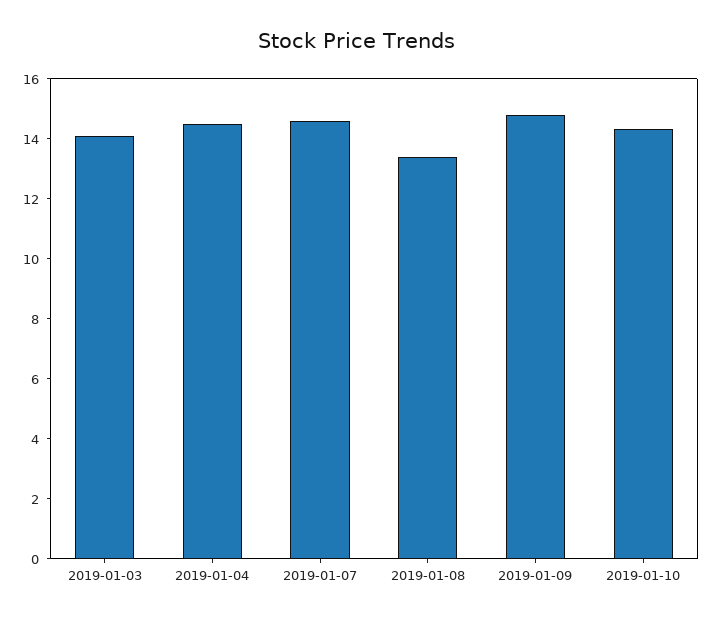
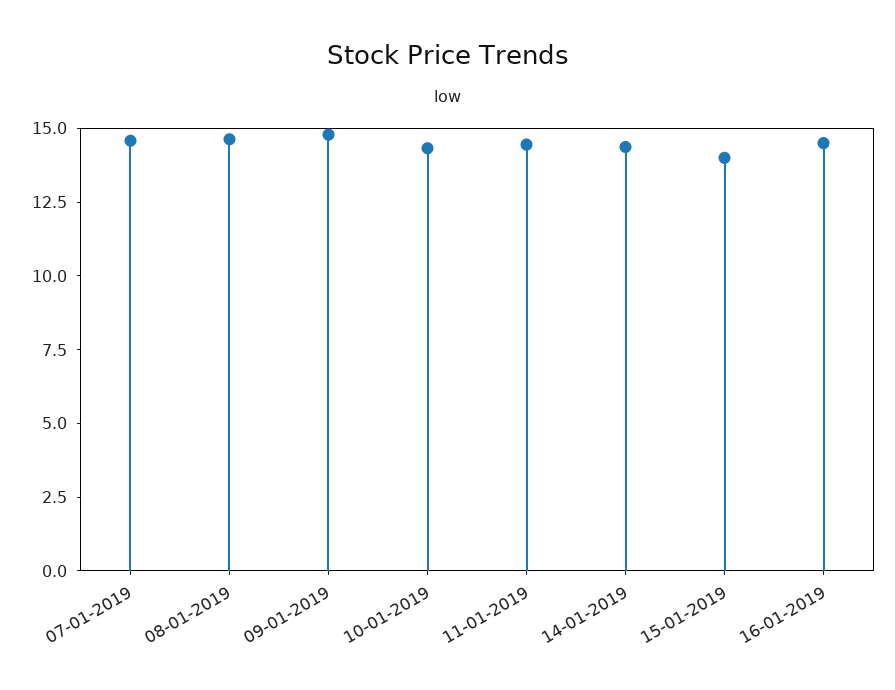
2019-01-03: 14 -> none
2019-01-04: 14.5 -> none
2019-01-08: 13.5 -> 14.5
11-01-2019: none -> 14.5
14-01-2019: none -> 14.5
15-01-2019: none -> 14
16-01-2019: none -> 14.5

